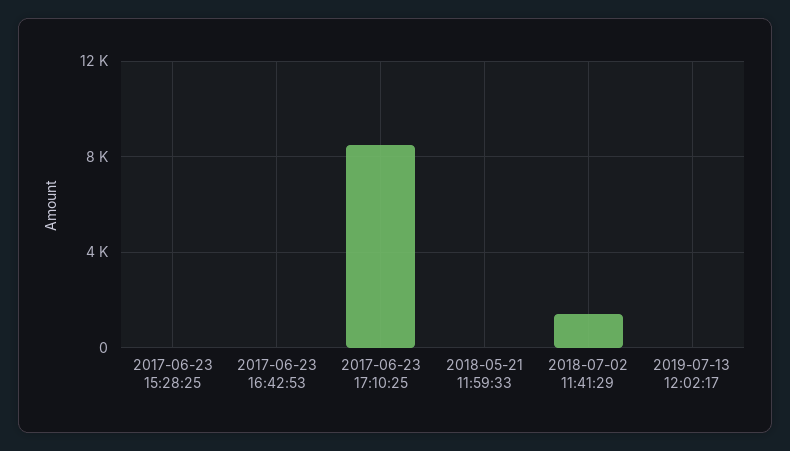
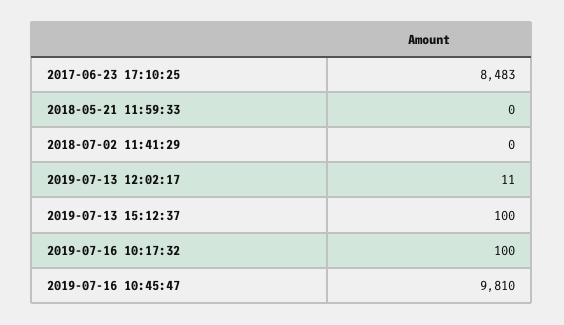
2017-06-23 15:28:25: 0 -> none
2017-06-23 16:42:53: 0 -> none
2018-07-02 11:41:29: 1500 -> 0
2019-07-13 15:12:37: none -> 100
2019-07-16 10:17:32: none -> 100
2019-07-16 10:45:47: none -> 9810

